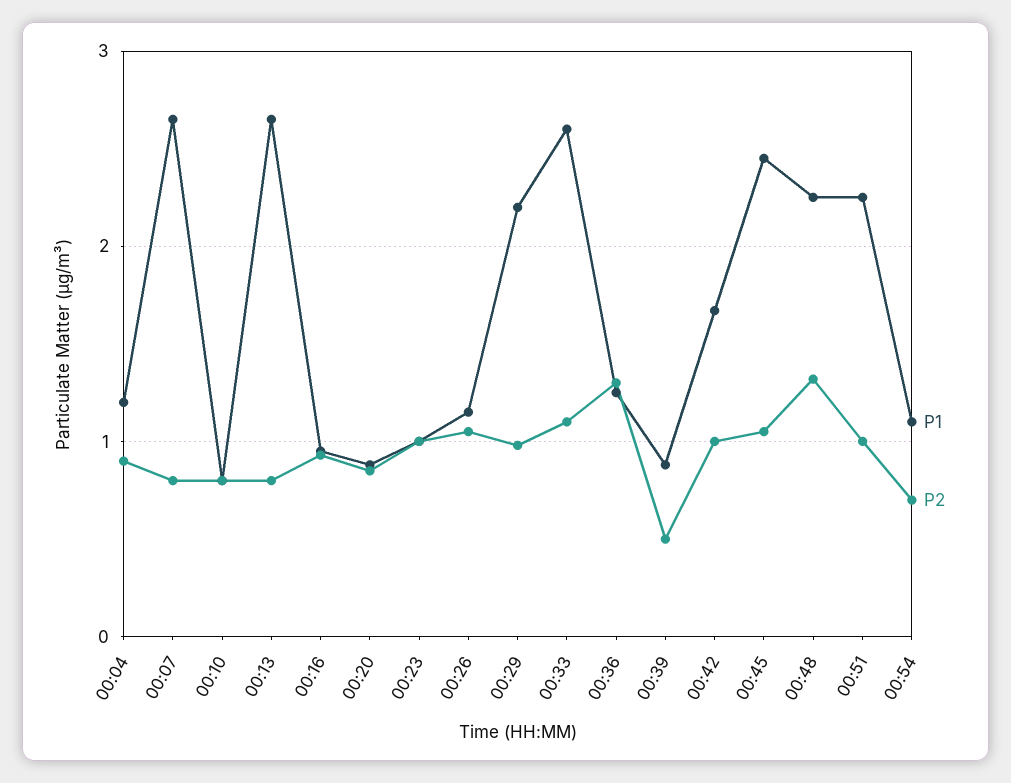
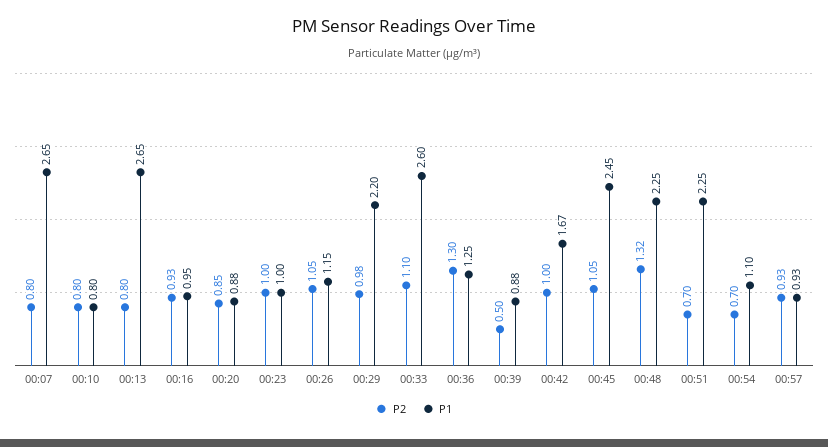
P1, 00:04: 1.2 -> none
P2, 00:04: 0.9 -> none
P2, 00:51: 1 -> 0.7
P2, 00:57: none -> 0.93
P1, 00:57: none -> 0.93

